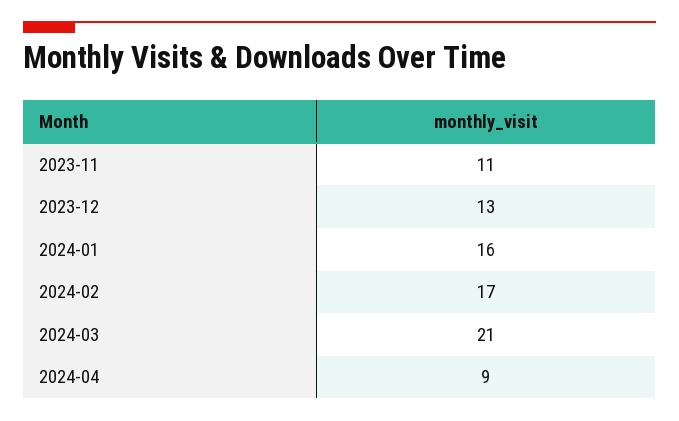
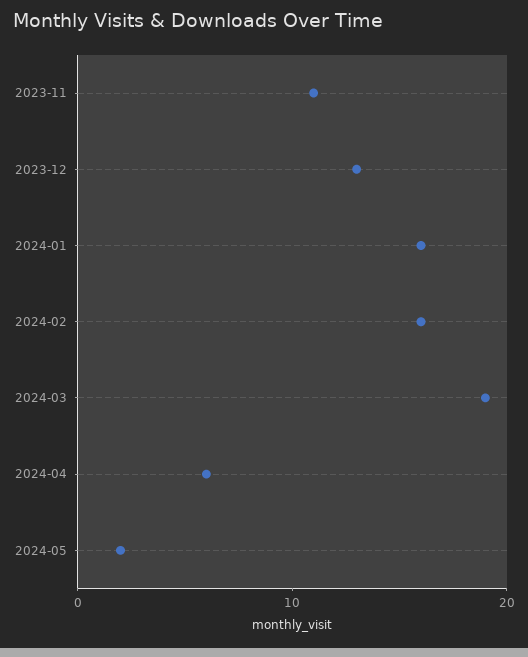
2024-02: 17 -> 16
2024-03: 21 -> 19
2024-04: 9 -> 6
2024-05: none -> 2

